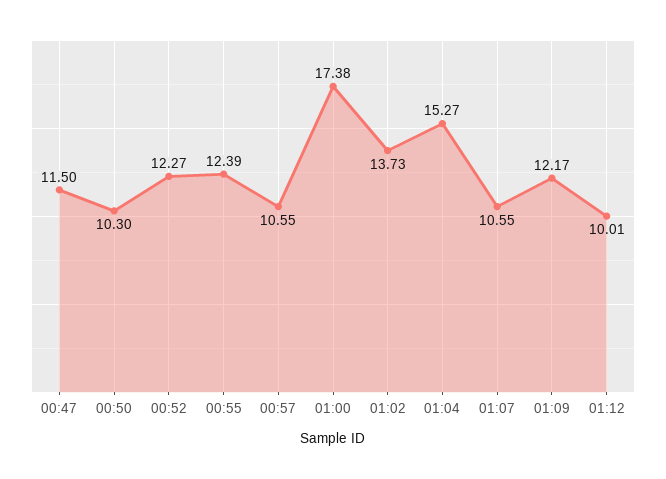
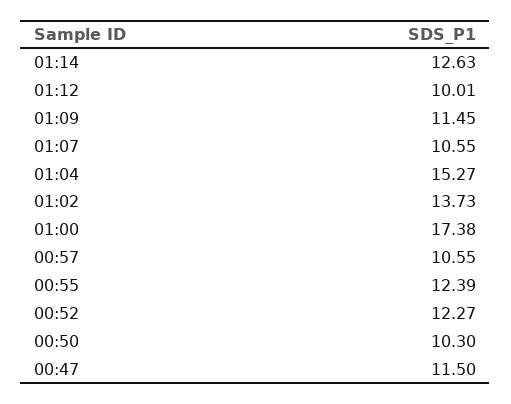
01:09: 12.17 -> 11.45
01:14: none -> 12.63

